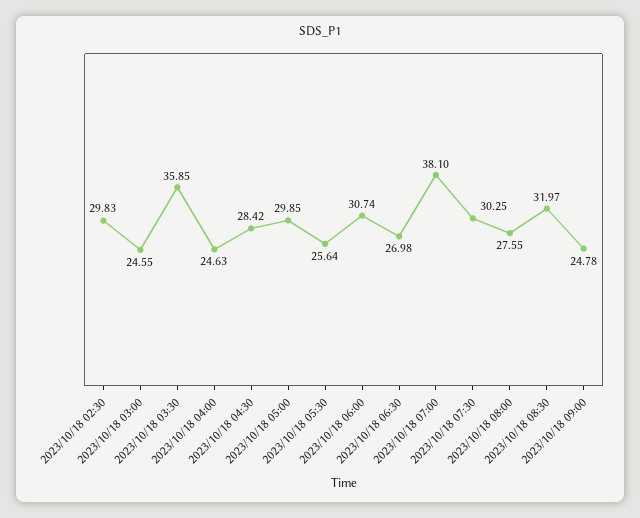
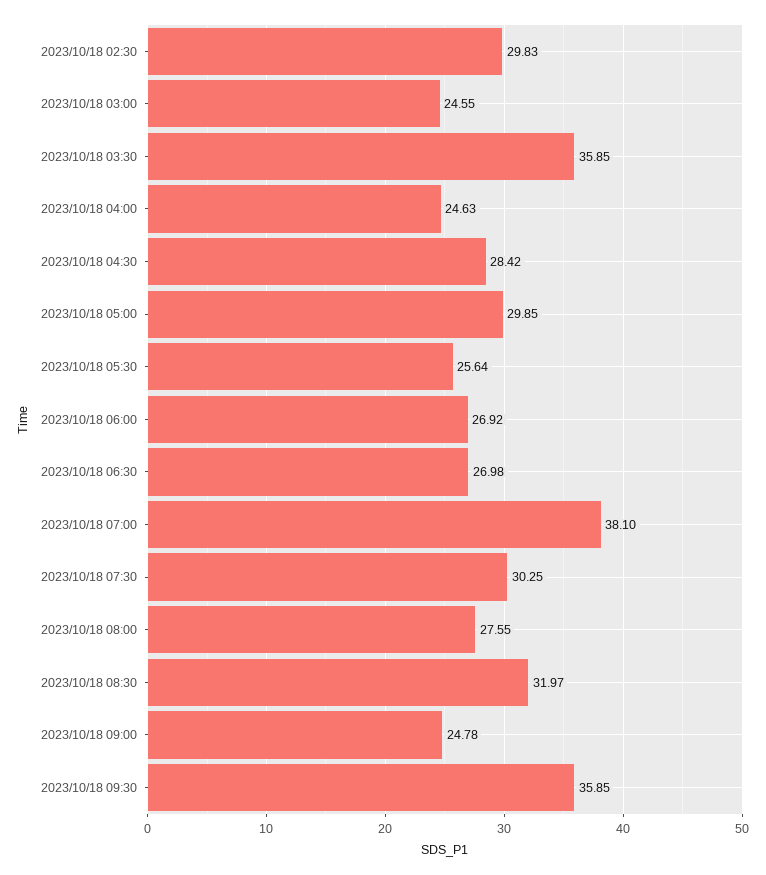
2023/10/18 06:00: 30.74 -> 26.92
2023/10/18 09:30: none -> 35.85

